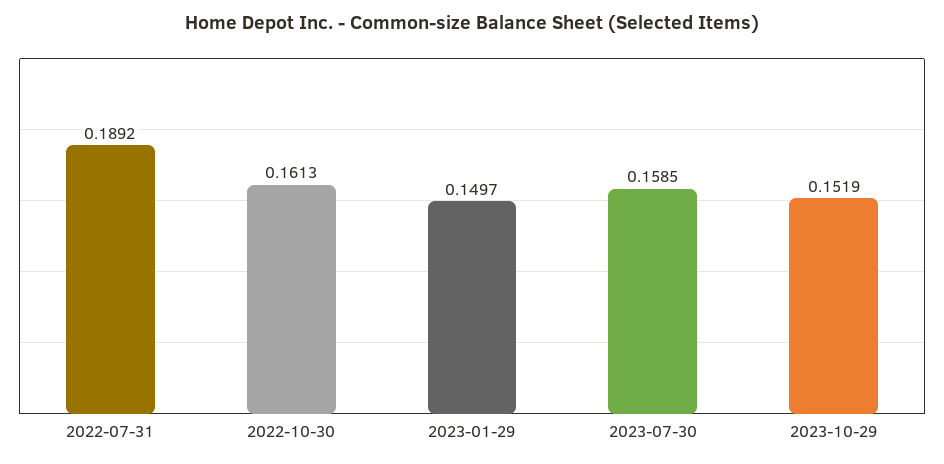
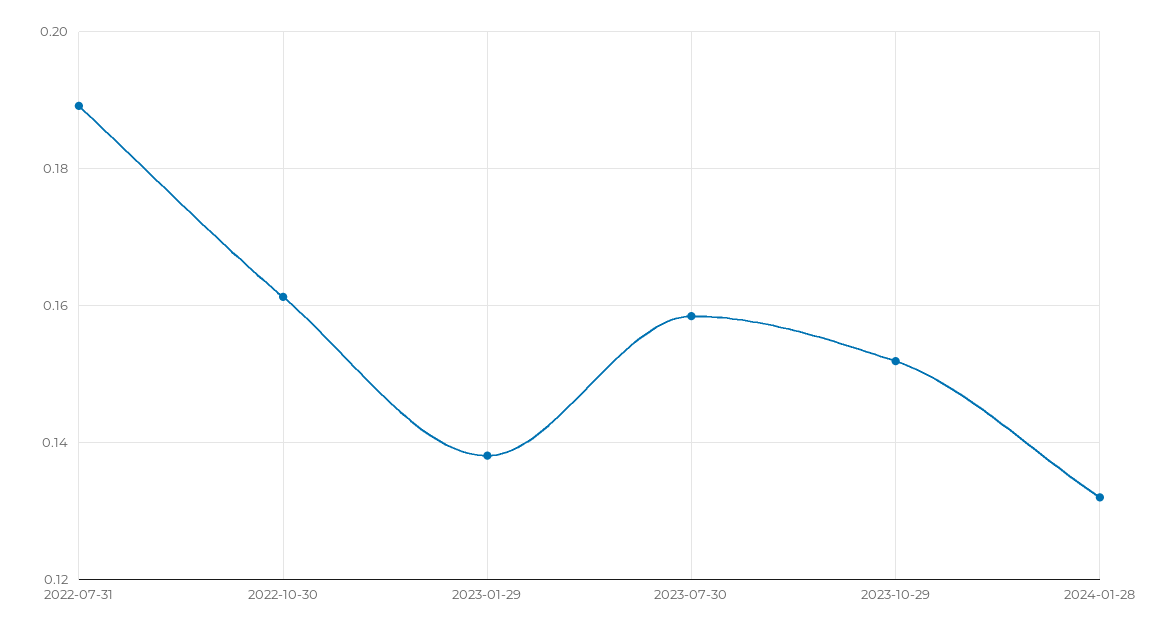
2023-01-29: 0.1497 -> 0.138
2024-01-28: none -> 0.132

